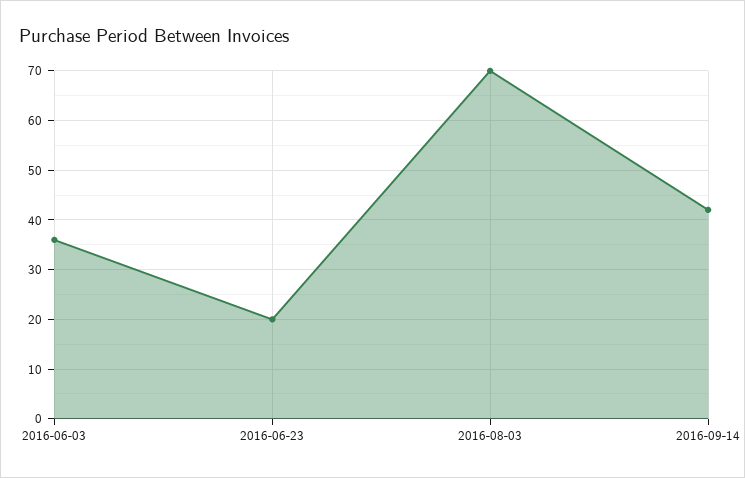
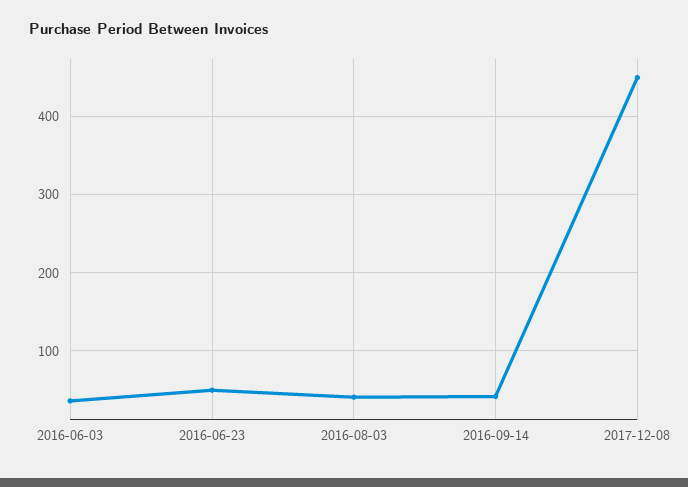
2016-06-23: 20 -> 50
2016-08-03: 70 -> 40
2017-12-08: none -> 450

